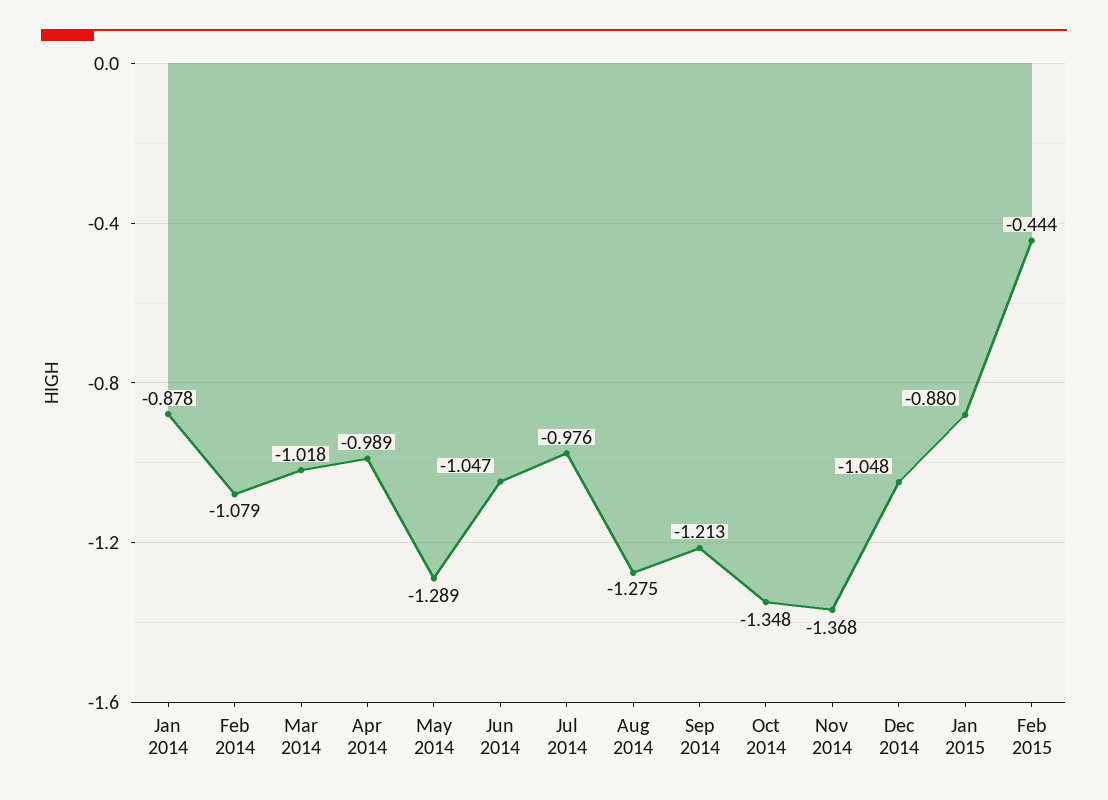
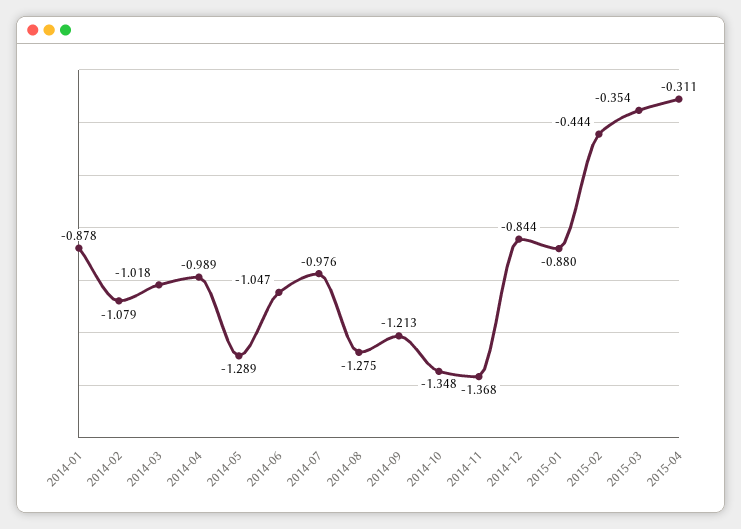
Dec 2014: -1.048 -> -0.844
2015-03: none -> -0.354
2015-04: none -> -0.311

